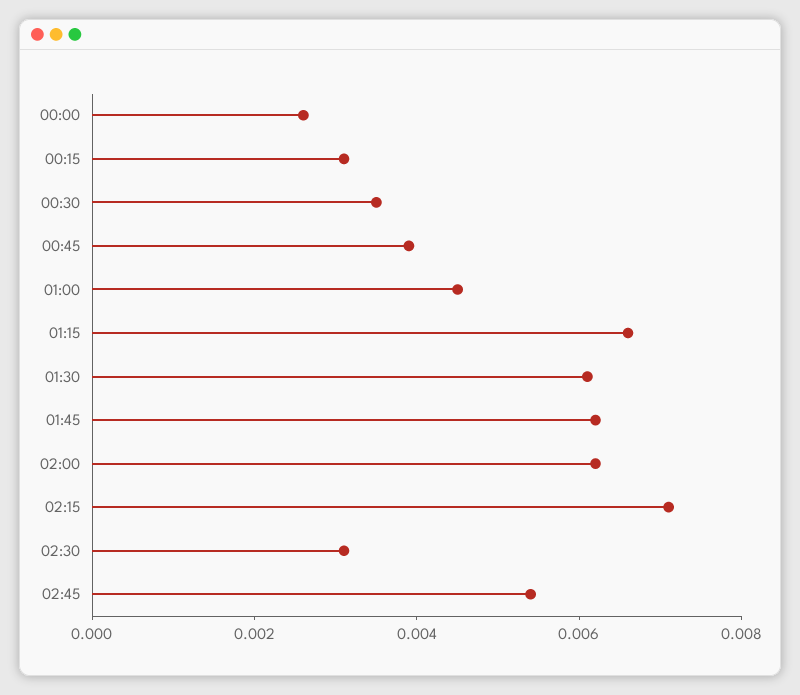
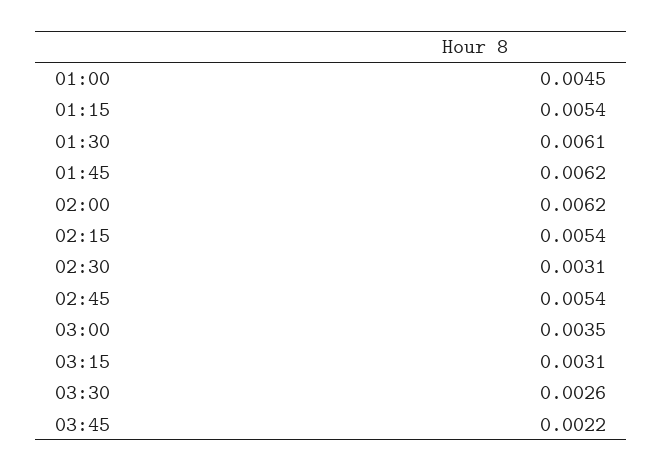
00:00: 0.0025 -> none
00:15: 0.003 -> none
00:30: 0.0035 -> none
00:45: 0.004 -> none
01:15: 0.0065 -> 0.0054
02:15: 0.007 -> 0.0054
03:00: none -> 0.0035
03:15: none -> 0.0031
03:30: none -> 0.0026
03:45: none -> 0.0022

